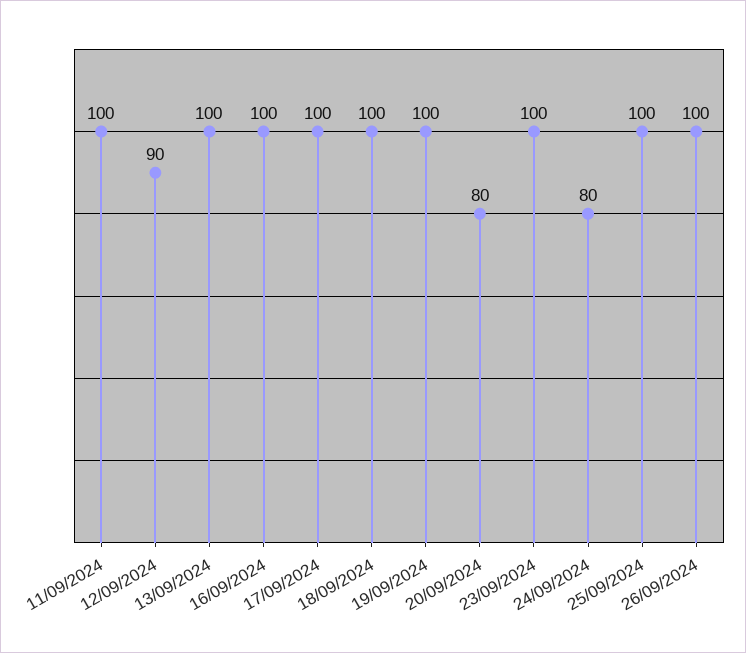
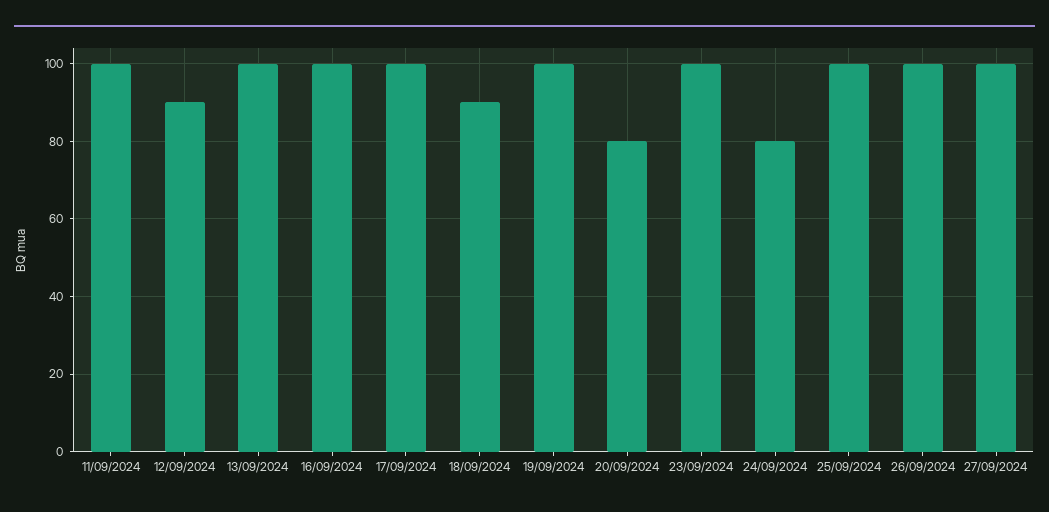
18/09/2024: 100 -> 90
27/09/2024: none -> 100

